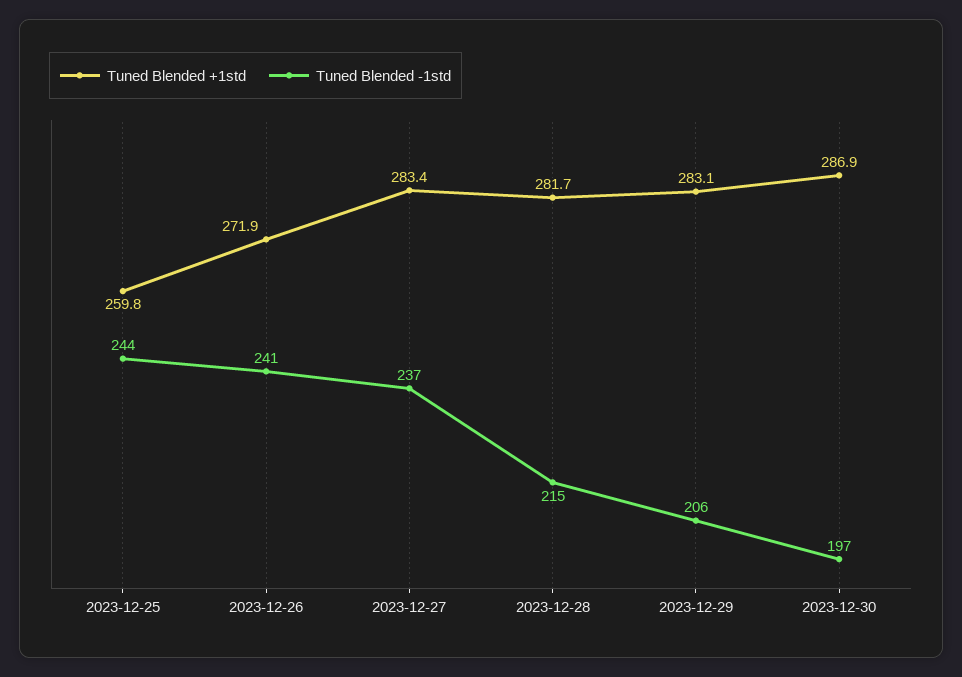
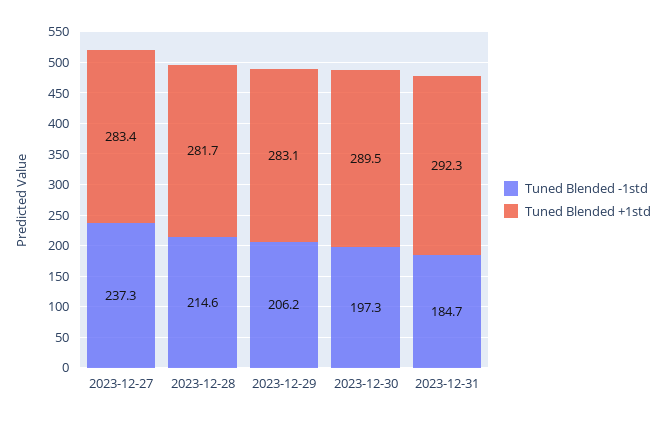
Tuned Blended +1std, 2023-12-25: 259.8 -> none
Tuned Blended -1std, 2023-12-25: 244 -> none
Tuned Blended +1std, 2023-12-26: 271.9 -> none
Tuned Blended -1std, 2023-12-26: 241 -> none
Tuned Blended +1std, 2023-12-30: 286.9 -> 289.5
Tuned Blended -1std, 2023-12-31: none -> 184.7
Tuned Blended +1std, 2023-12-31: none -> 292.3

